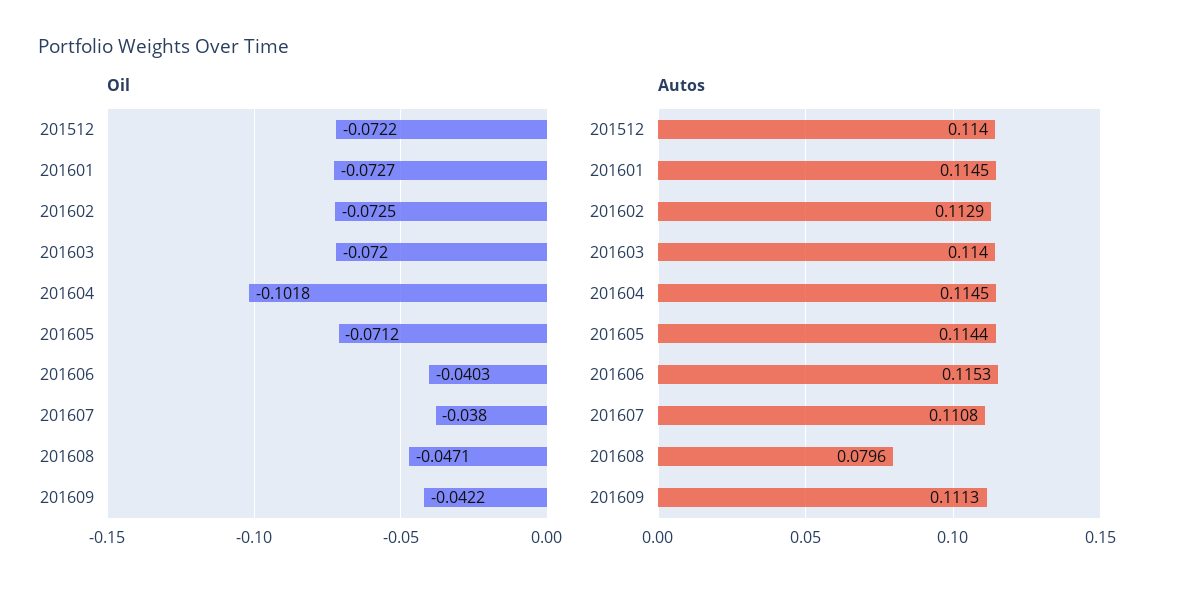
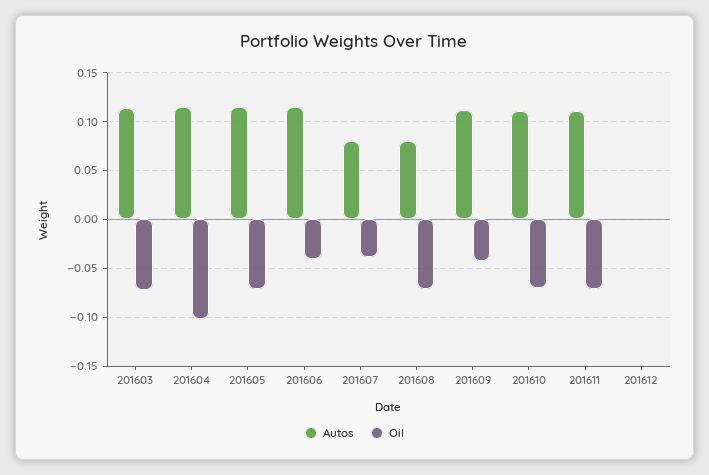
Oil, 201512: -0.0722 -> none
Oil, 201601: -0.0727 -> none
Oil, 201602: -0.0725 -> none
Oil, 201608: -0.0471 -> -0.07
Autos, 201512: 0.114 -> none
Autos, 201601: 0.1145 -> none
Autos, 201602: 0.1129 -> none
Autos, 201607: 0.1108 -> 0.08
Autos, 201610: none -> 0.11
Oil, 201610: none -> -0.07
Autos, 201611: none -> 0.11
Oil, 201611: none -> -0.07
Autos, 201612: none -> 0
Oil, 201612: none -> 0

